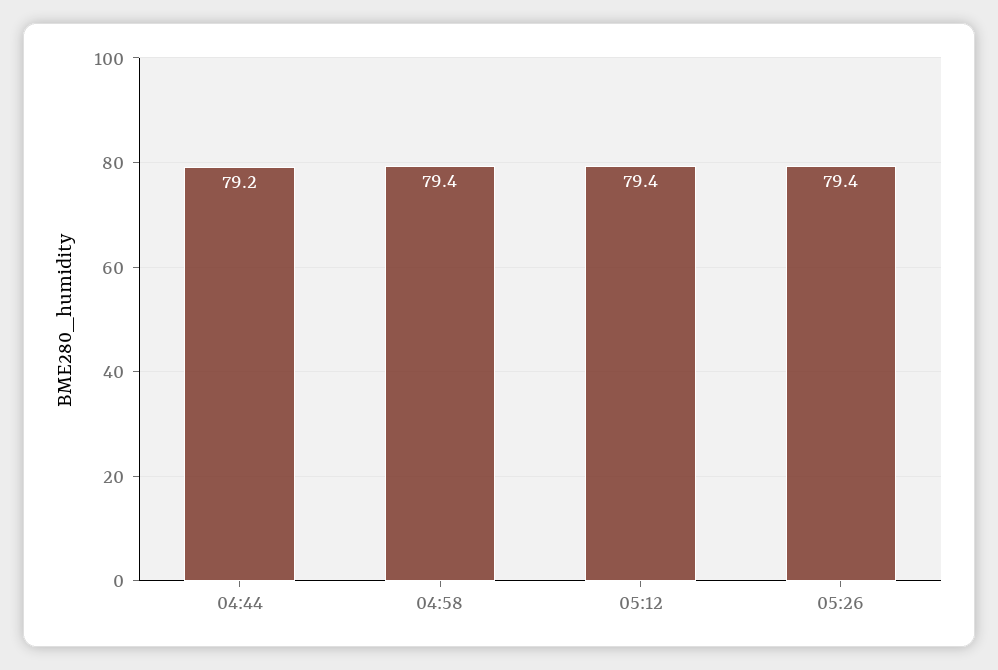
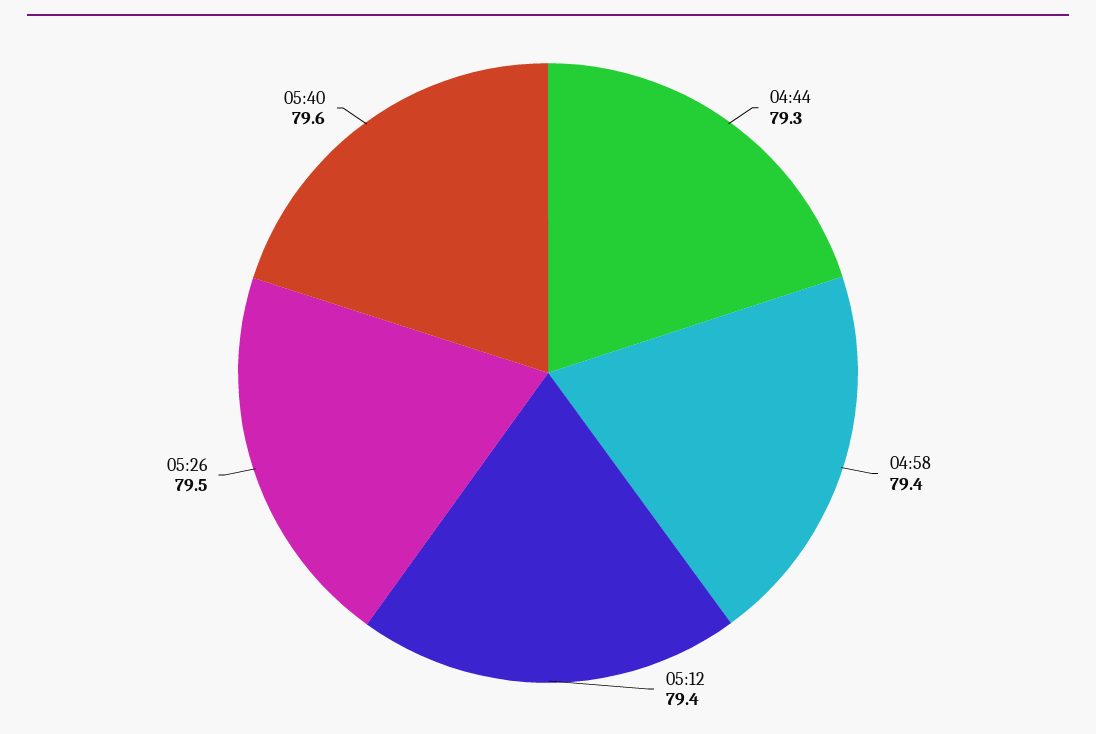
04:44: 79.2 -> 79.3
05:26: 79.4 -> 79.5
05:40: none -> 79.6

